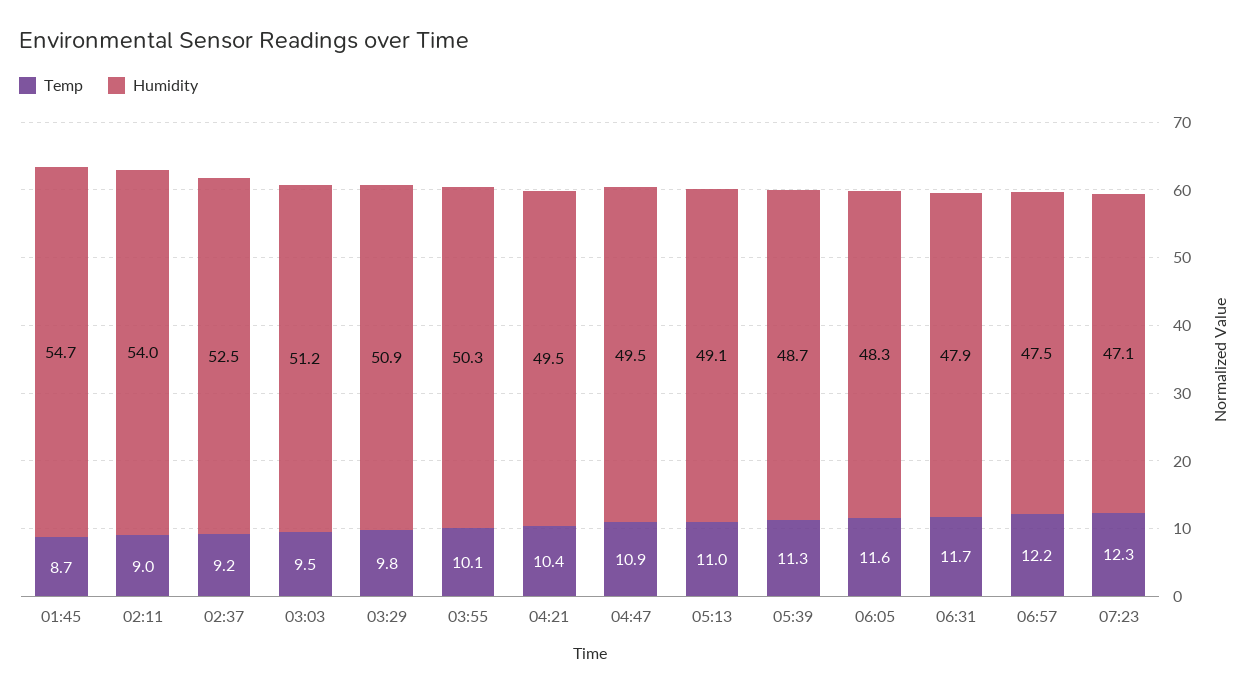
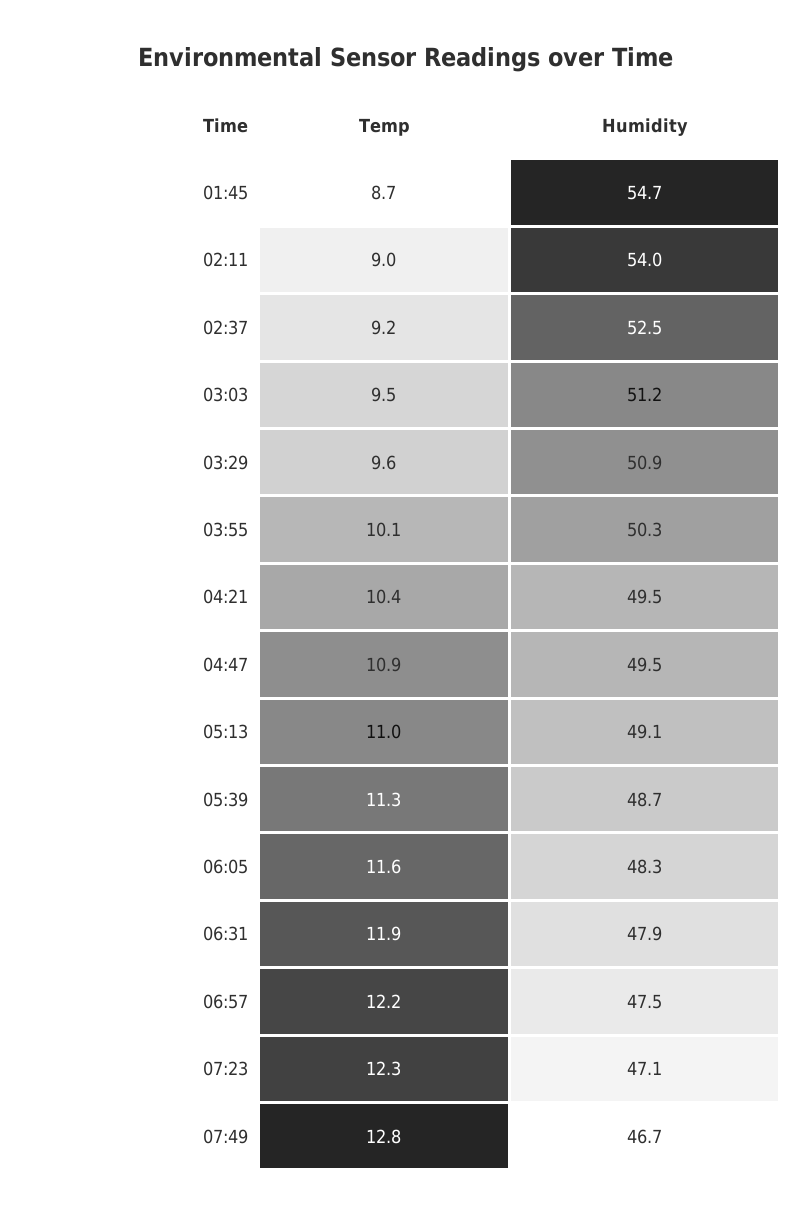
Temp, 03:29: 9.8 -> 9.6
Temp, 06:31: 11.7 -> 11.9
Temp, 07:49: none -> 12.8
Humidity, 07:49: none -> 46.7

